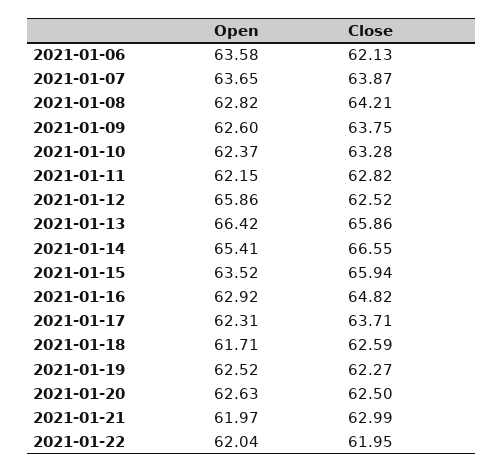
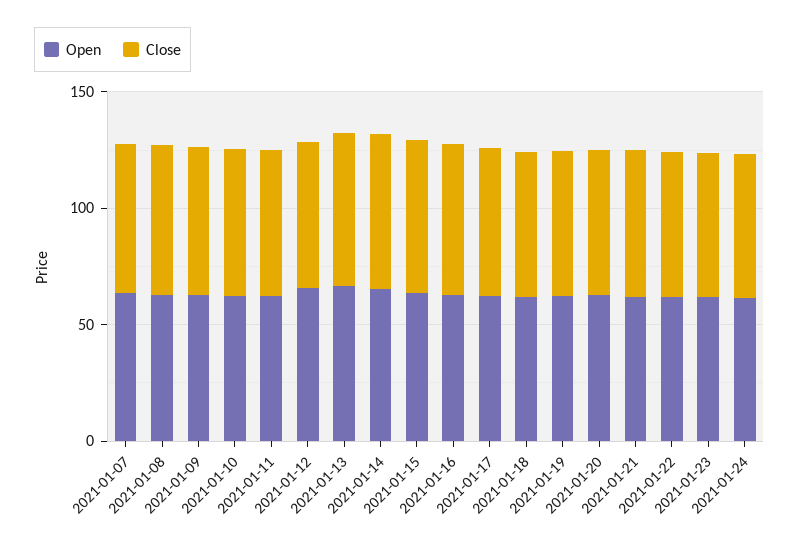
Open, 2021-01-06: 63.58 -> none
Close, 2021-01-06: 62.13 -> none
Open, 2021-01-23: none -> 60
Close, 2021-01-23: none -> 60
Open, 2021-01-24: none -> 60
Close, 2021-01-24: none -> 60

